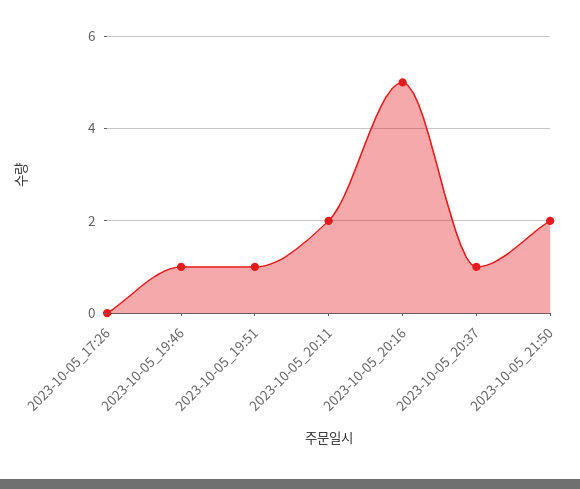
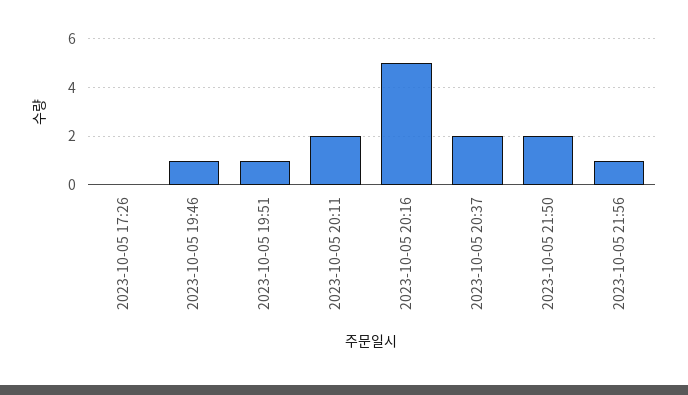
2023-10-05_20:37: 1 -> 2
2023-10-05 21:56: none -> 1

